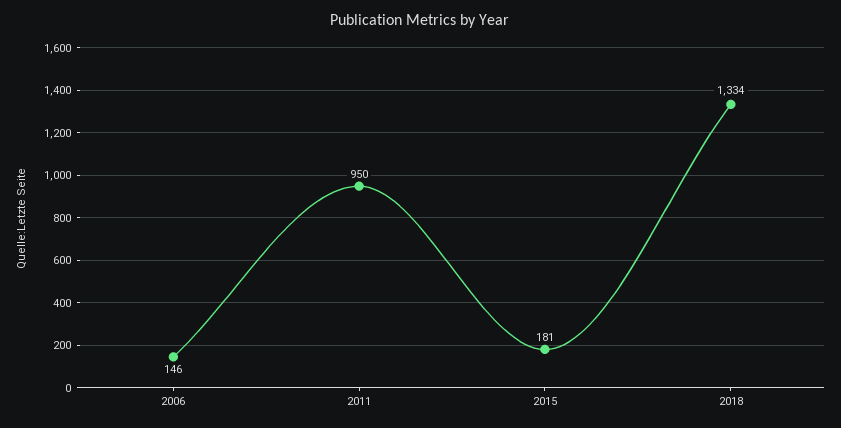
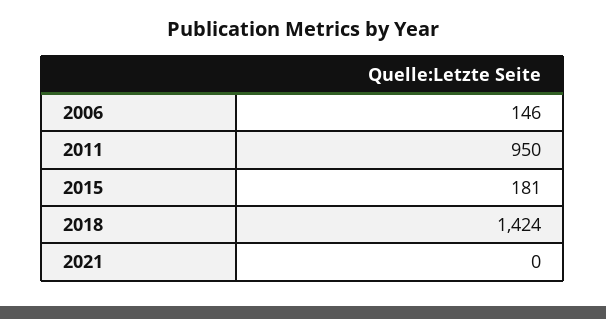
2018: 1334 -> 1424
2021: none -> 0

